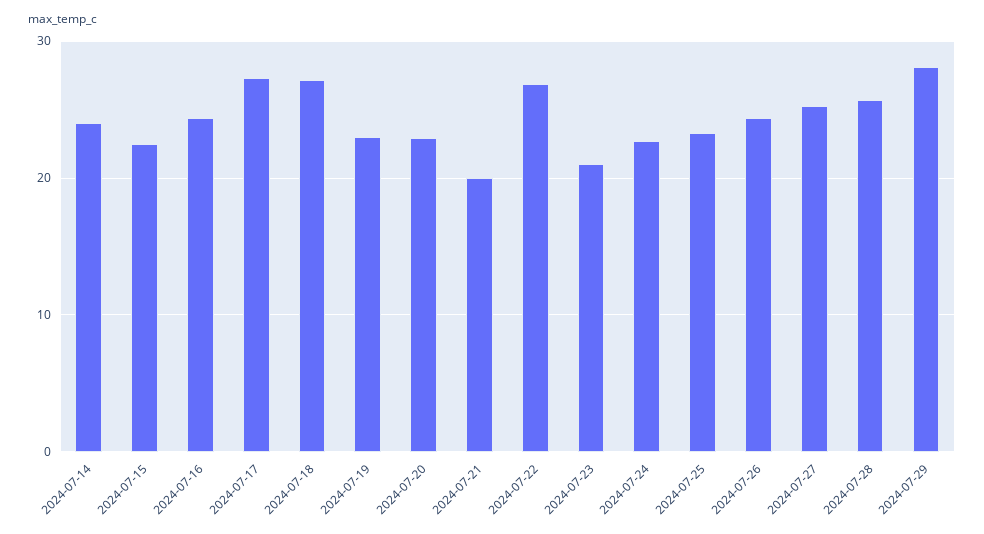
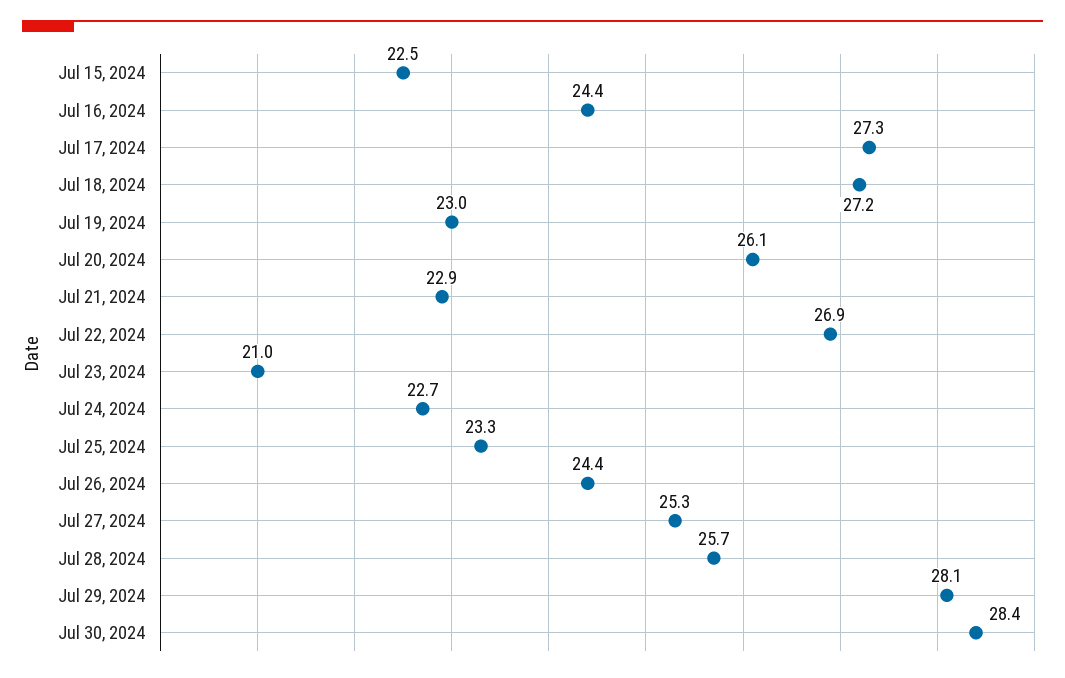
2024-07-14: 24 -> none
2024-07-20: 23 -> 26.1
2024-07-21: 20 -> 22.9
Jul 30, 2024: none -> 28.4

